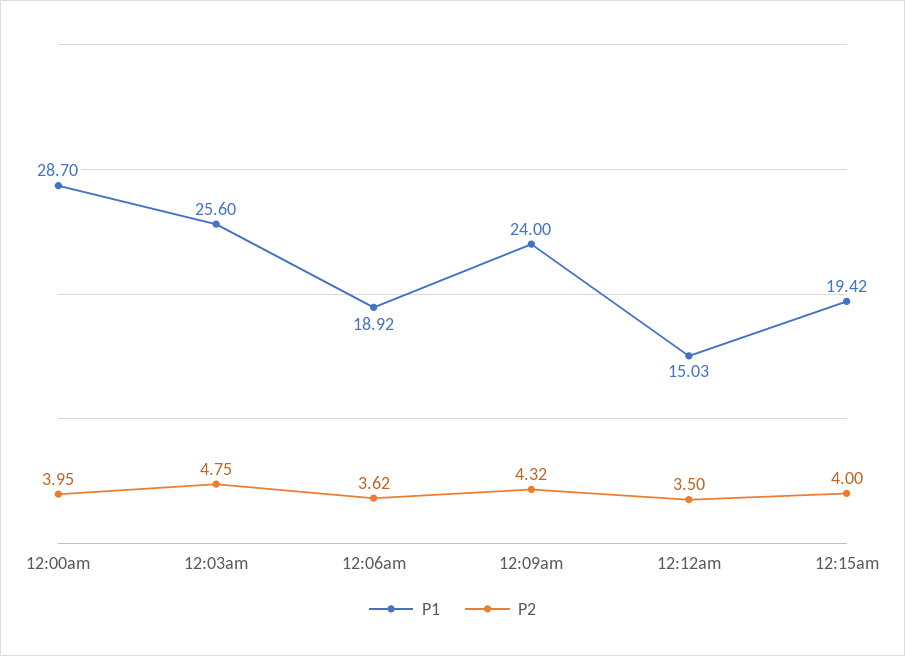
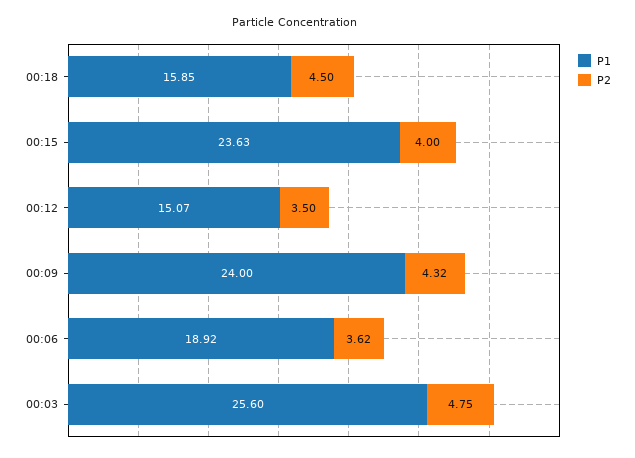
P1, 12:00am: 28.7 -> none
P2, 12:00am: 3.95 -> none
P1, 12:12am: 15.03 -> 15.07
P1, 12:15am: 19.42 -> 23.63
P1, 00:18: none -> 15.85
P2, 00:18: none -> 4.5

